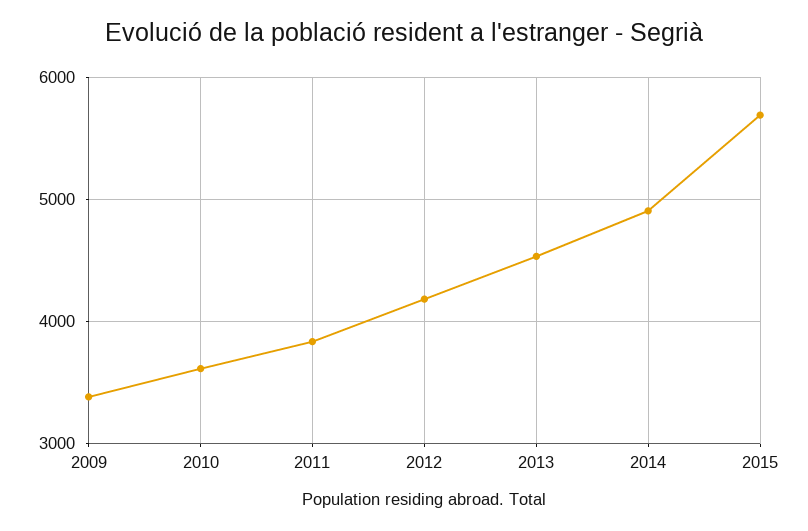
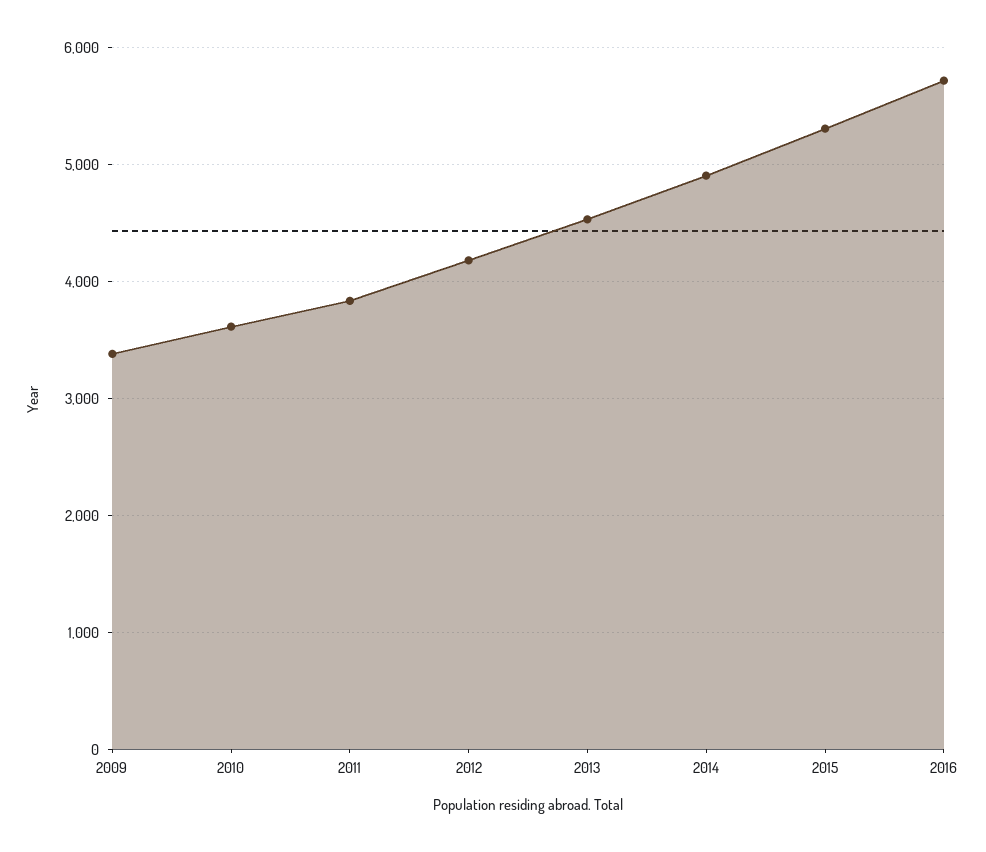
2015: 5700 -> 5300
2016: none -> 5700

